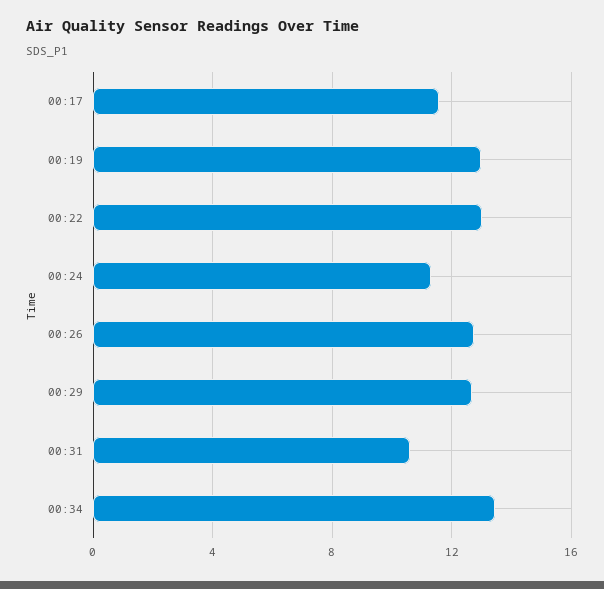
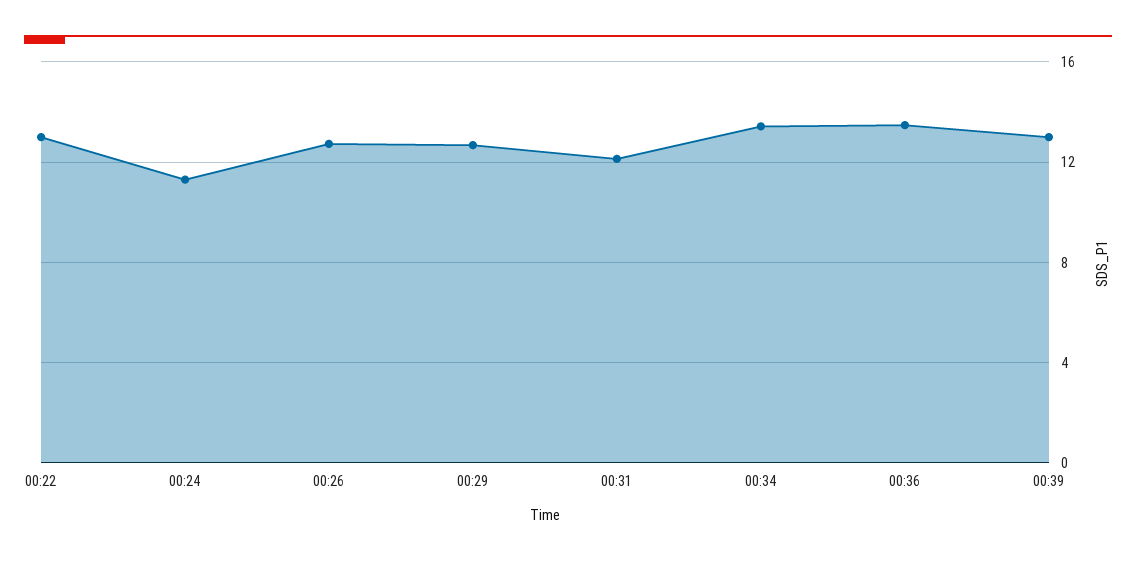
00:17: 11.5 -> none
00:19: 13 -> none
00:31: 10.5 -> 12
00:36: none -> 13.5
00:39: none -> 13

